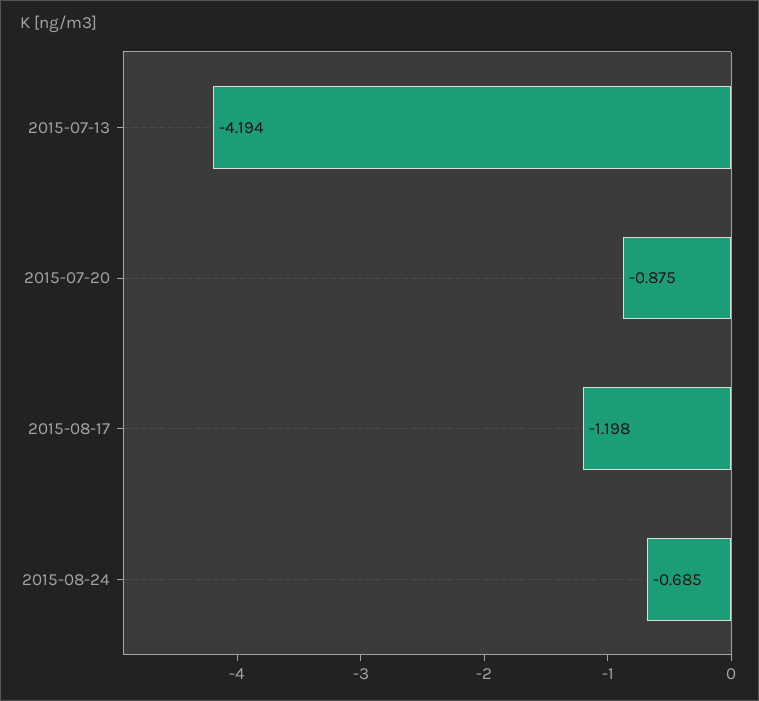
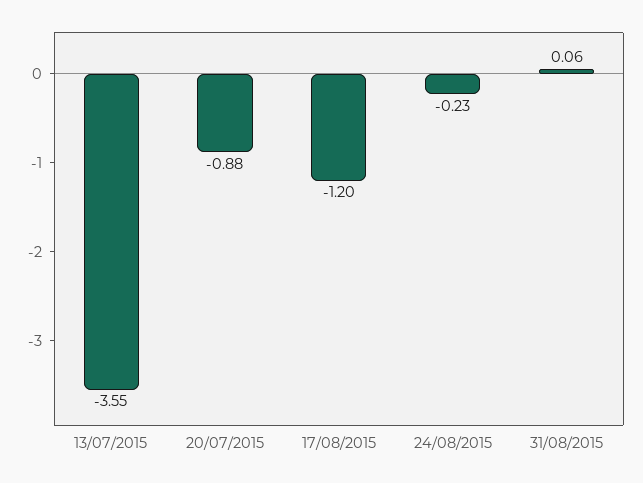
2015-07-13: -4.194 -> -3.55
2015-08-24: -0.685 -> -0.23
31/08/2015: none -> 0.06

